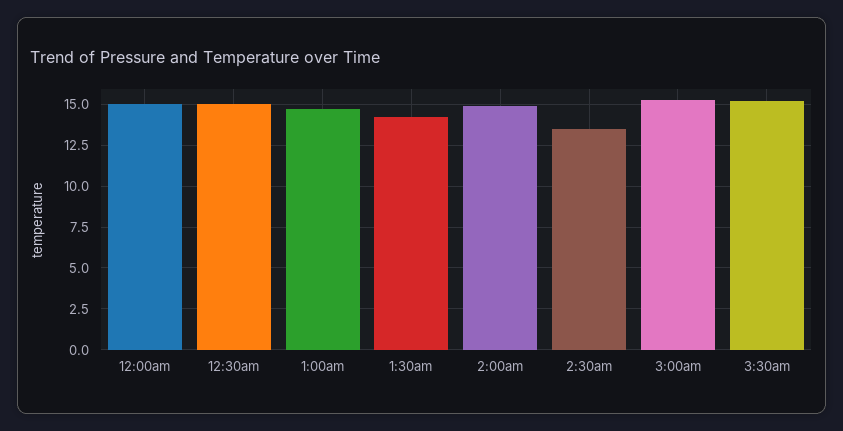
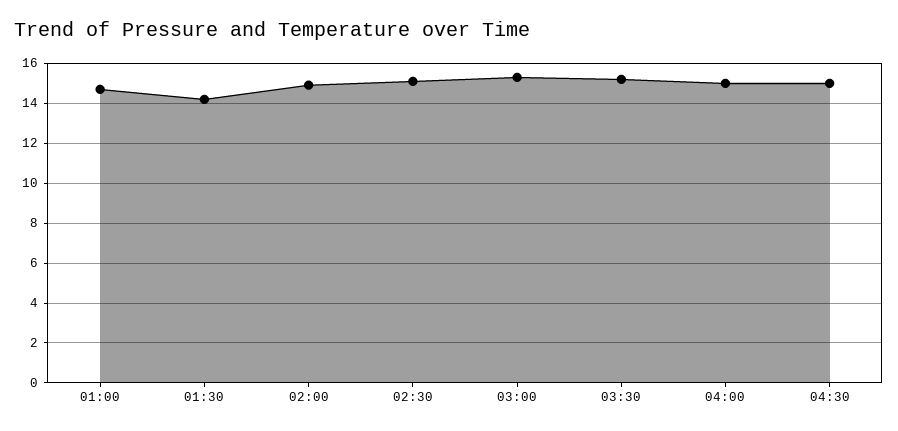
12:00am: 15 -> none
12:30am: 15 -> none
2:30am: 13.5 -> 15
04:00: none -> 15
04:30: none -> 15

